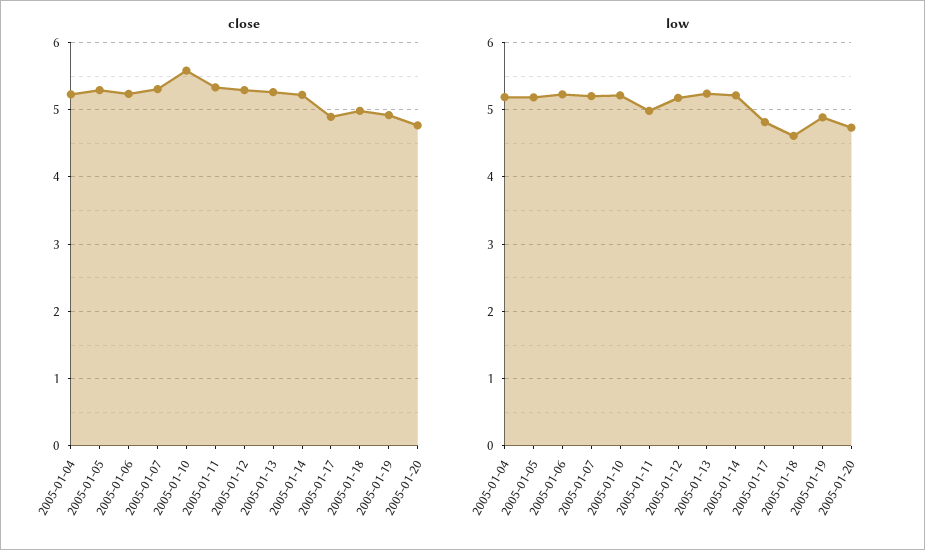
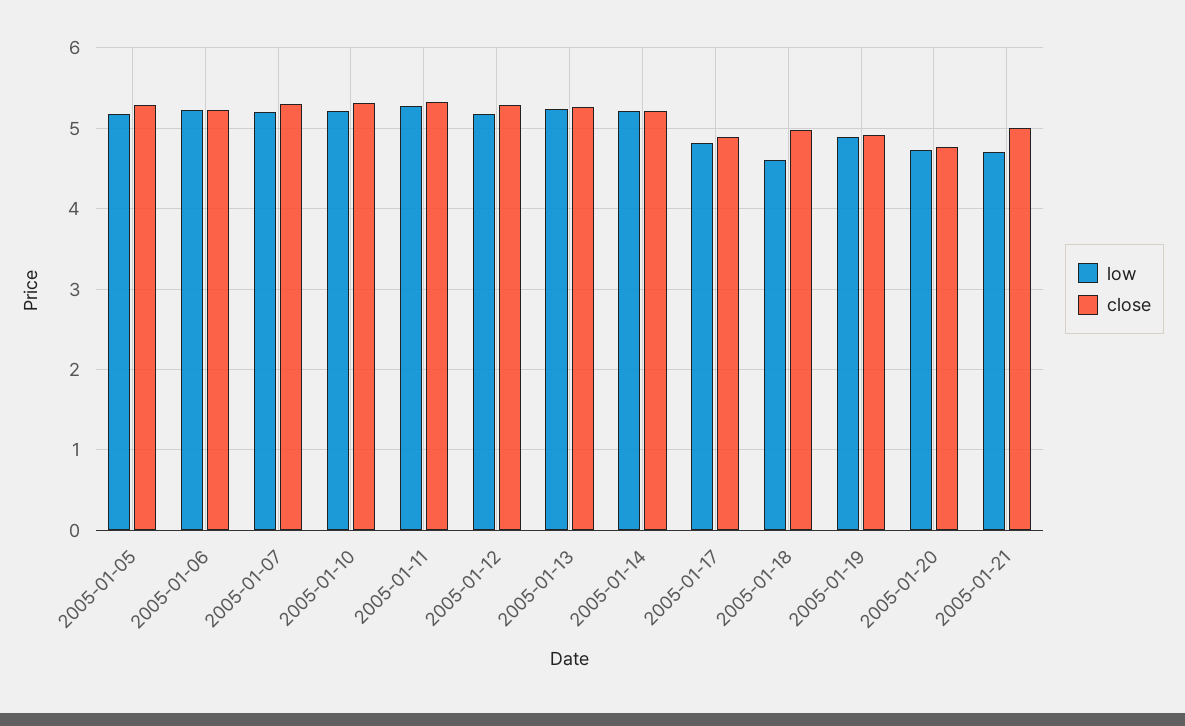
close, 2005-01-04: 5.2 -> none
close, 2005-01-10: 5.6 -> 5.3
low, 2005-01-04: 5.2 -> none
low, 2005-01-11: 5 -> 5.3
low, 2005-01-21: none -> 4.7
close, 2005-01-21: none -> 5

